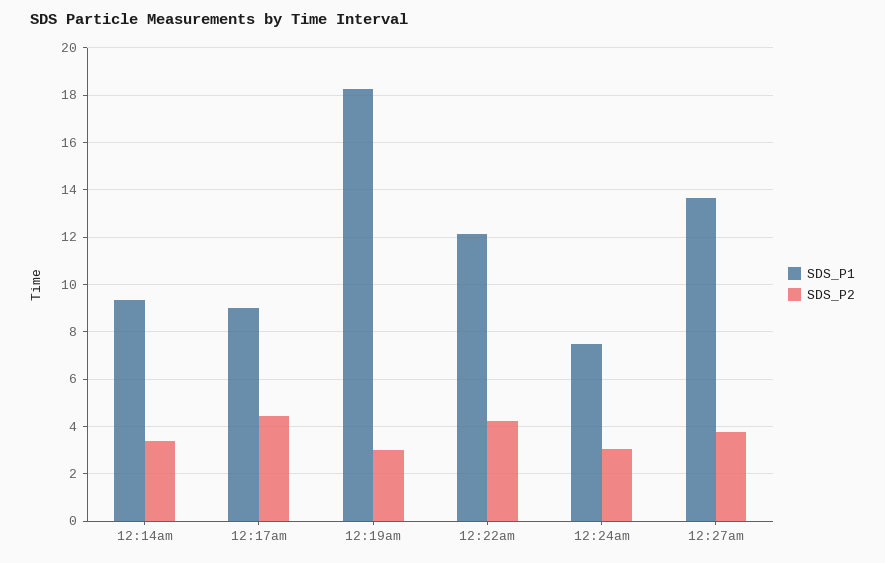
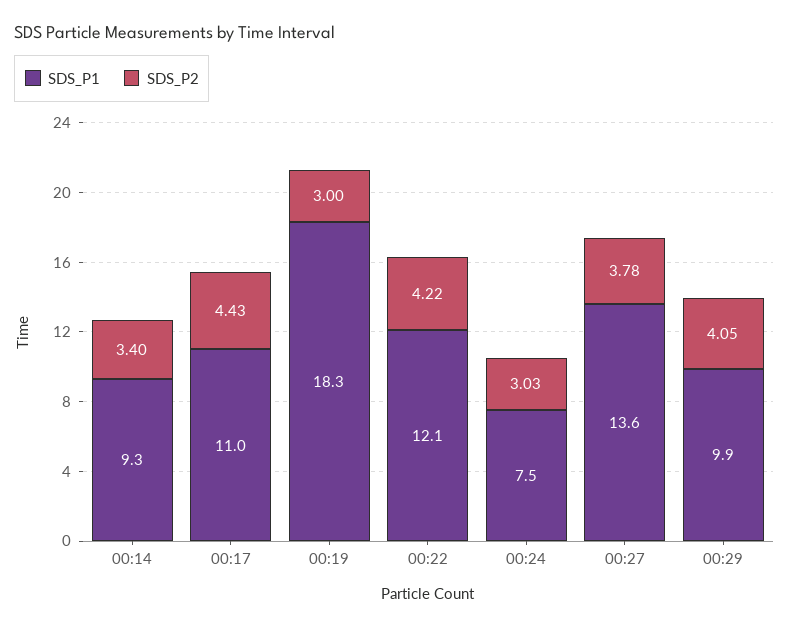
SDS_P1, 12:17am: 9 -> 11
SDS_P1, 00:29: none -> 9.9
SDS_P2, 00:29: none -> 4.05

